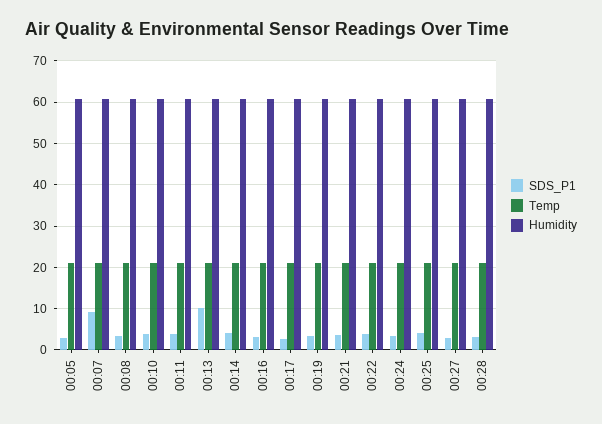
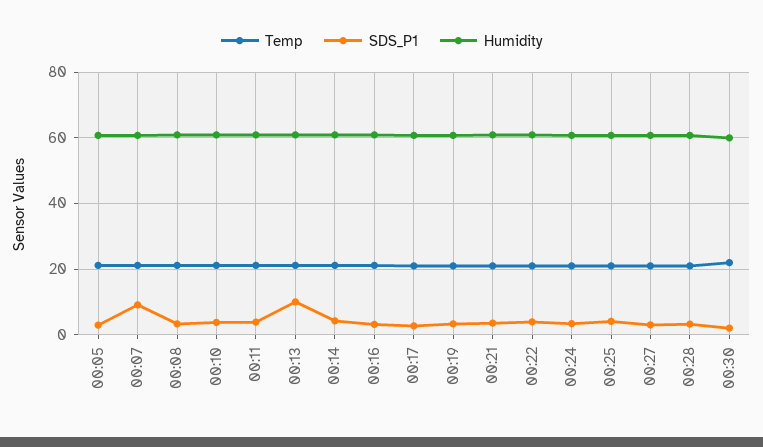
Temp, 00:30: none -> 22
SDS_P1, 00:30: none -> 2
Humidity, 00:30: none -> 60

